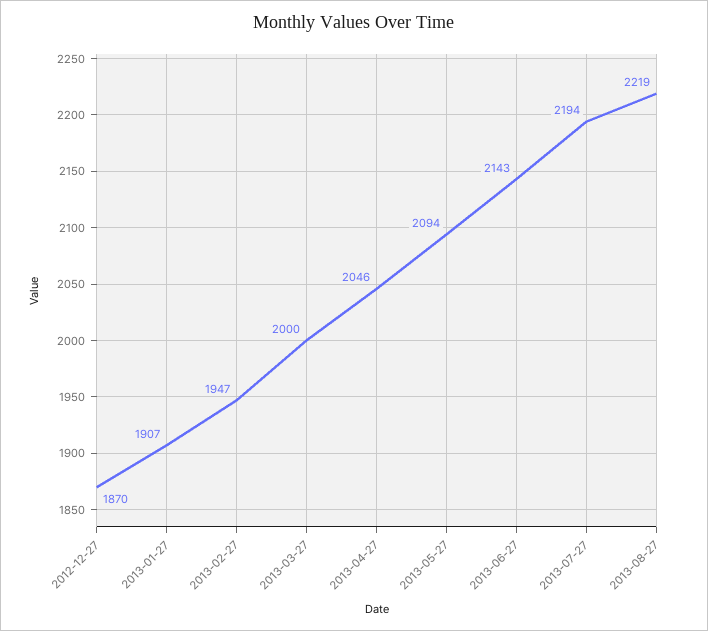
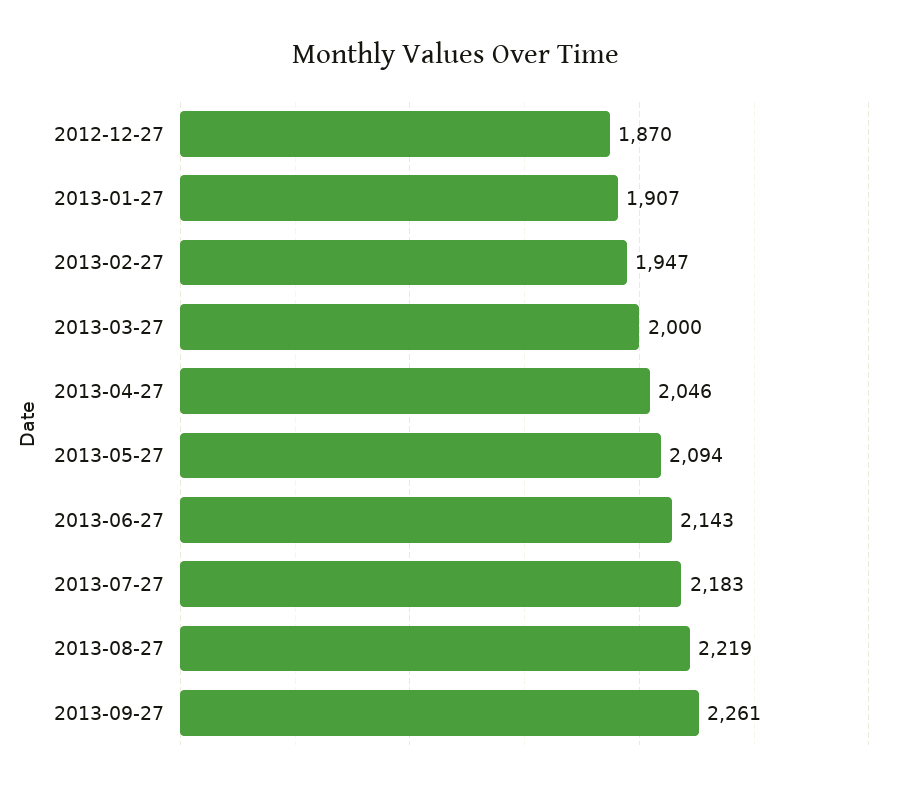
2013-07-27: 2194 -> 2183
2013-09-27: none -> 2261

